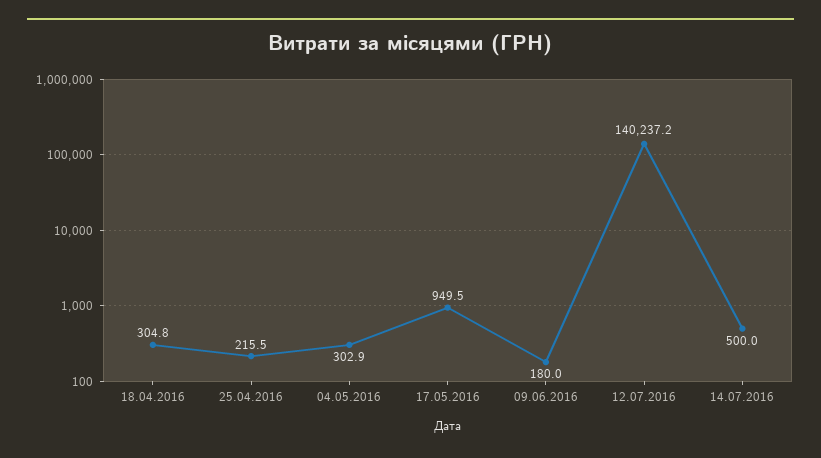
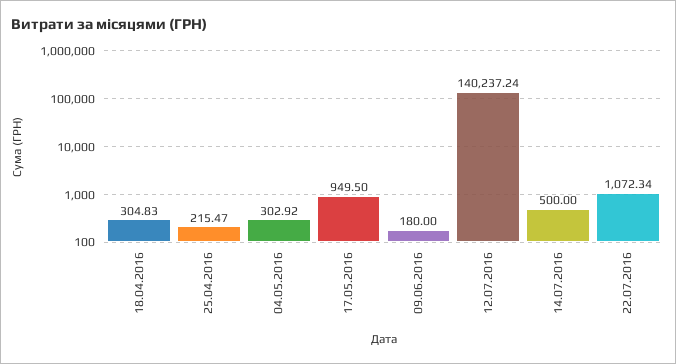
22.07.2016: none -> 1072.34

